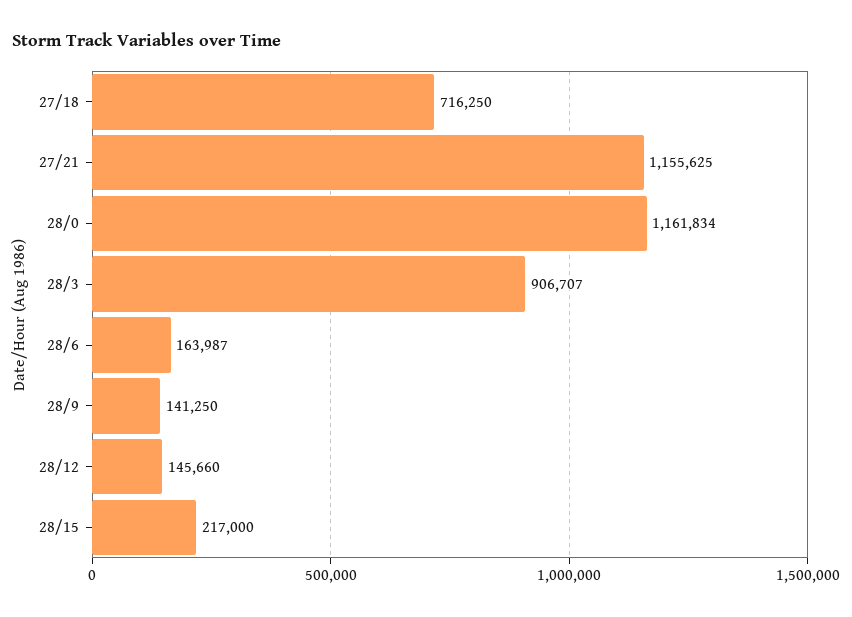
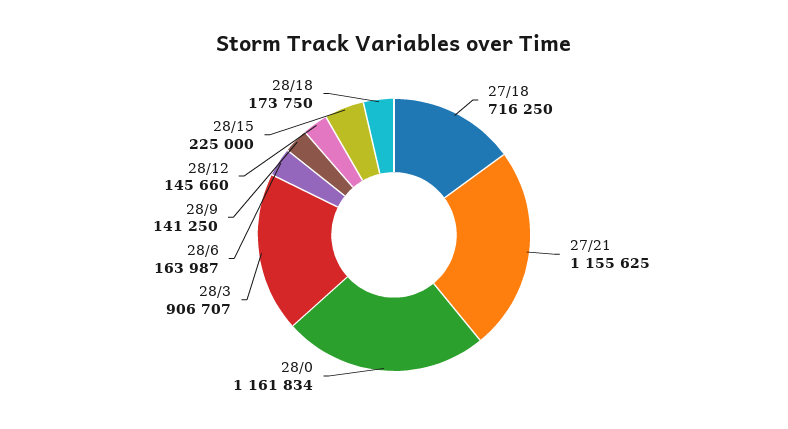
28/15: 217000 -> 225000
28/18: none -> 173750

